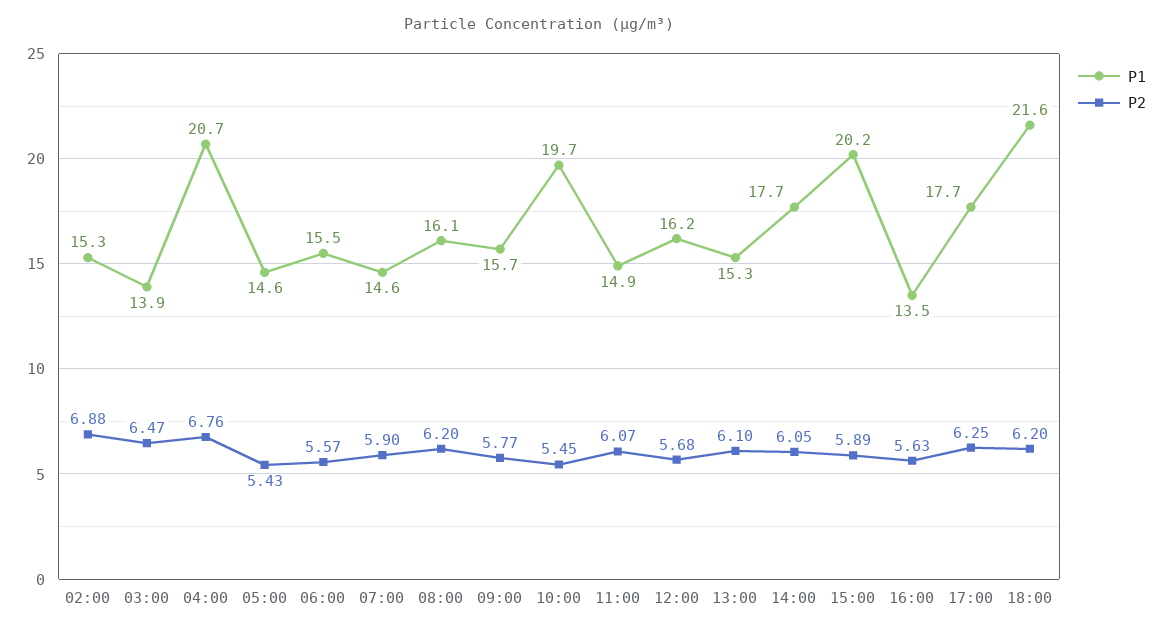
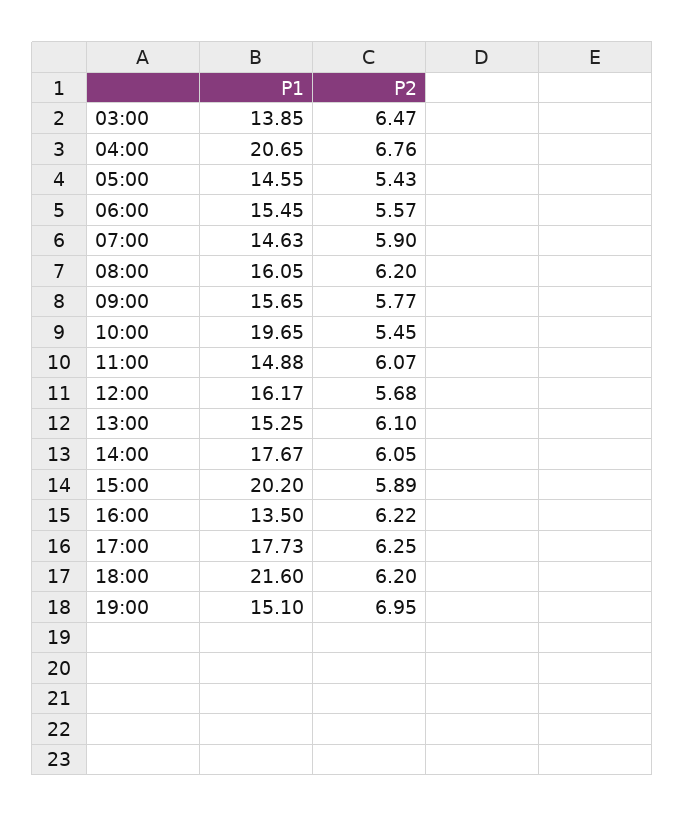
P1, 02:00: 15.3 -> none
P2, 02:00: 6.88 -> none
P2, 16:00: 5.63 -> 6.22
P1, 19:00: none -> 15.1
P2, 19:00: none -> 6.95

